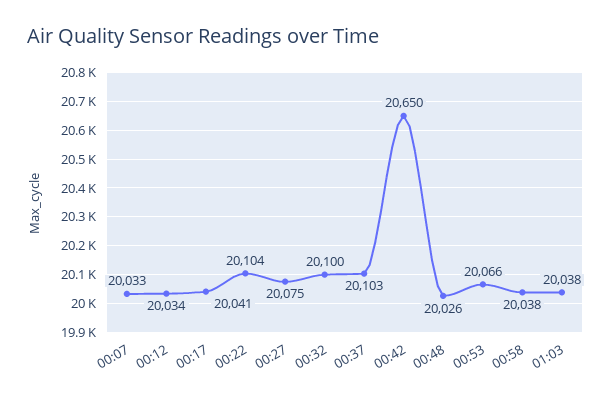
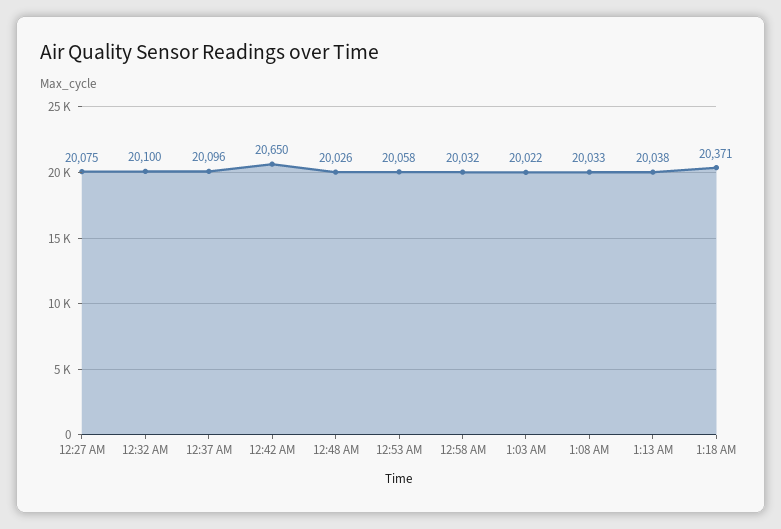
00:07: 20033 -> none
00:12: 20034 -> none
00:17: 20041 -> none
00:22: 20104 -> none
00:37: 20103 -> 20096
00:53: 20066 -> 20058
00:58: 20038 -> 20032
01:03: 20038 -> 20022
1:08 AM: none -> 20033
1:13 AM: none -> 20038
1:18 AM: none -> 20371

